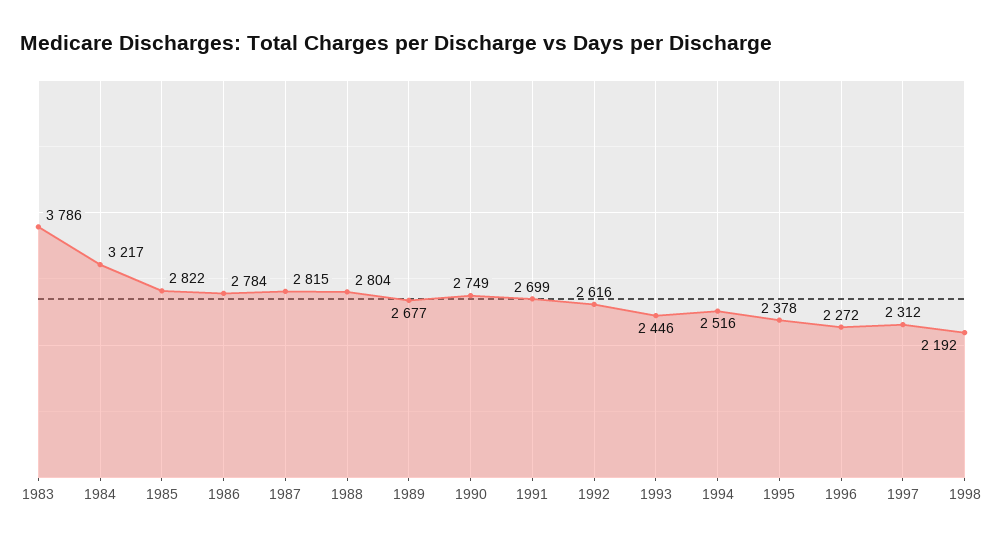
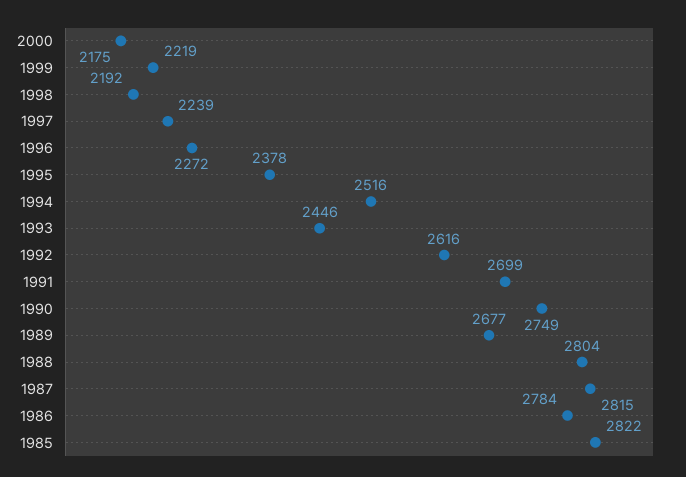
1983: 3786 -> none
1984: 3217 -> none
1997: 2312 -> 2239
2000: none -> 2175
1999: none -> 2219

